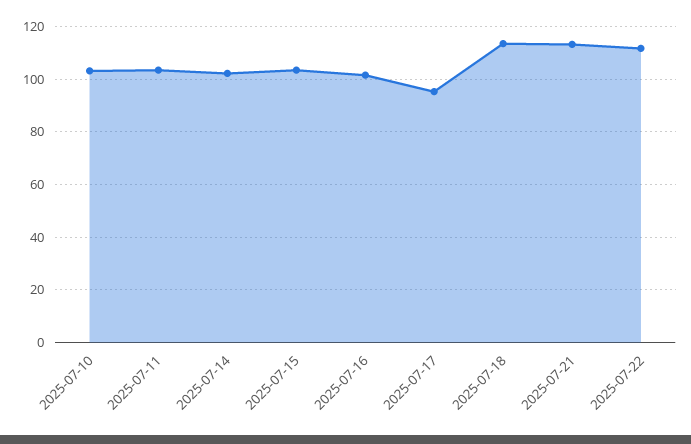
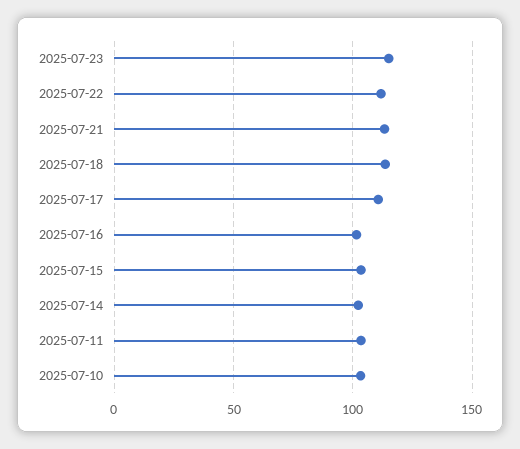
2025-07-17: 95 -> 110
2025-07-23: none -> 115

